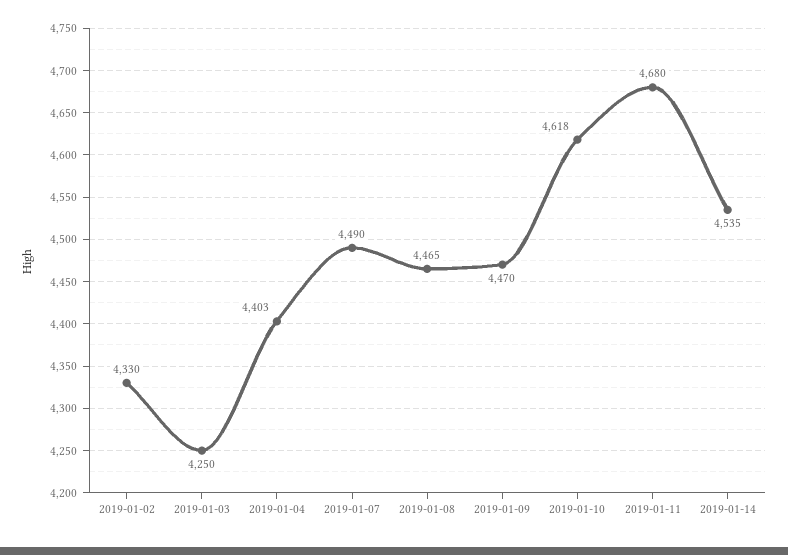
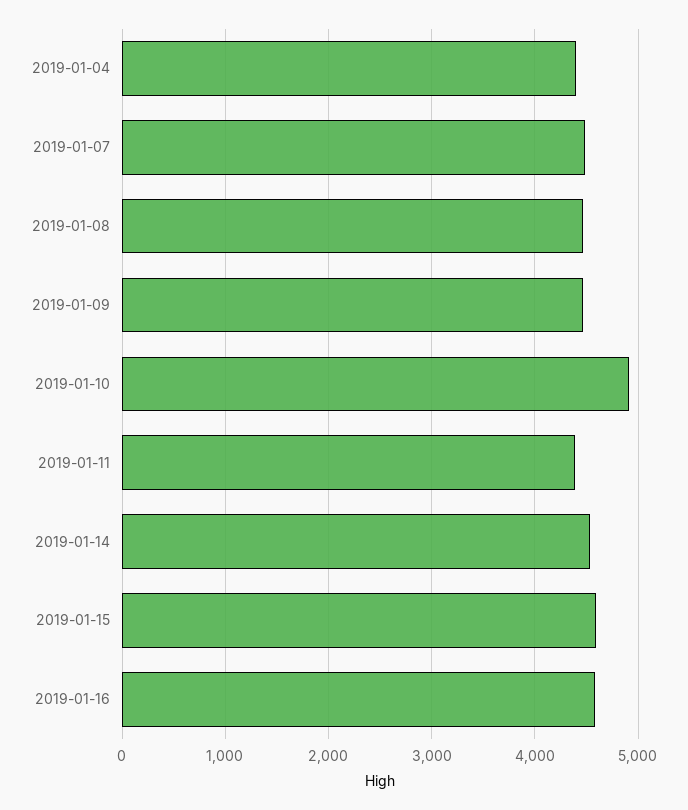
2019-01-02: 4330 -> none
2019-01-03: 4250 -> none
2019-01-10: 4618 -> 4900
2019-01-11: 4680 -> 4400
2019-01-15: none -> 4600
2019-01-16: none -> 4600

